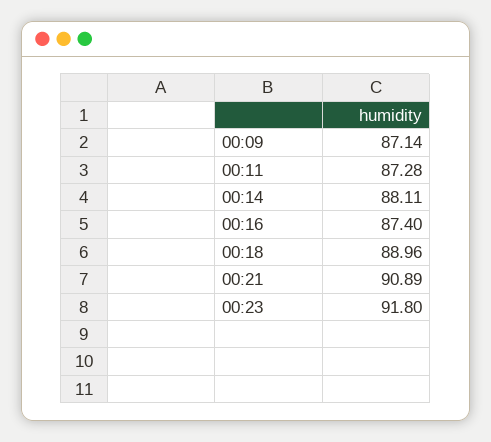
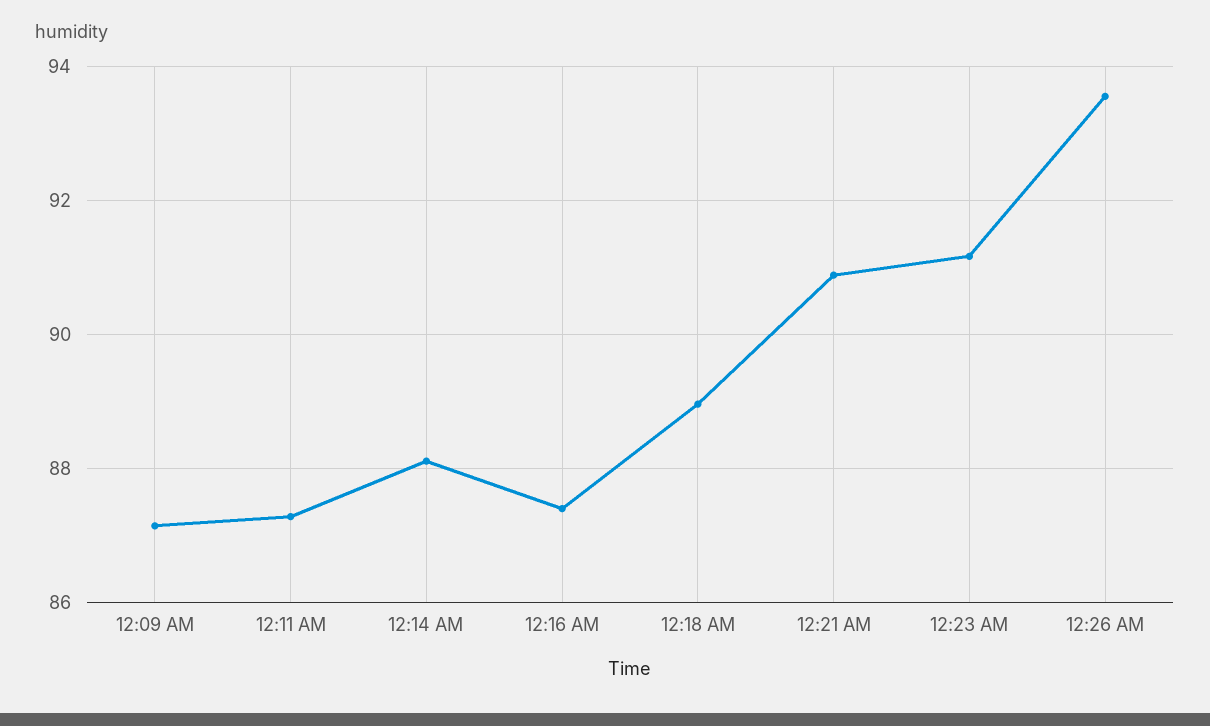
00:23: 91.8 -> 91.2
12:26 AM: none -> 93.6

